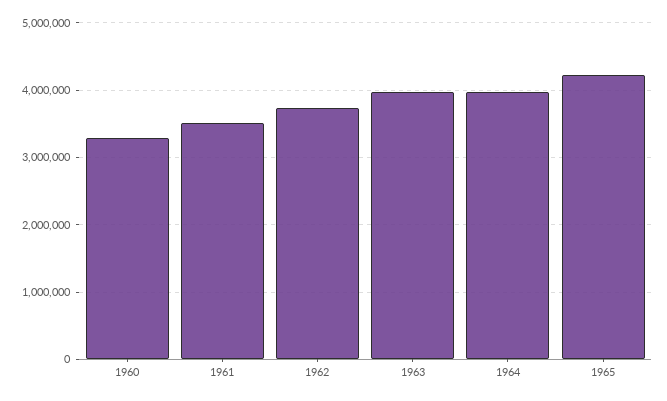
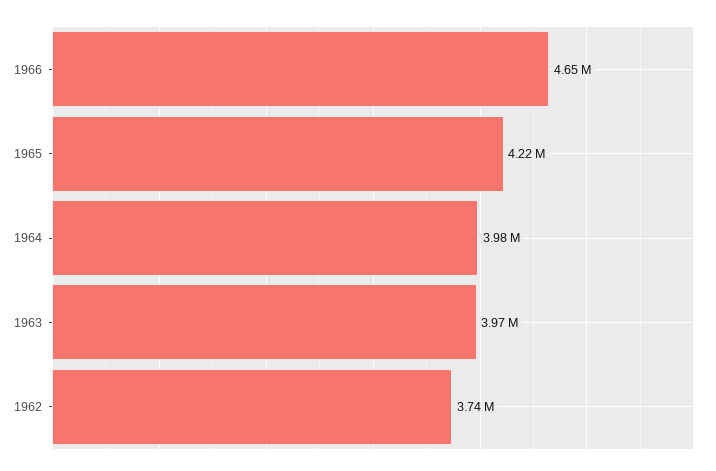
1960: 3300000 -> none
1961: 3500000 -> none
1966: none -> 4650000

